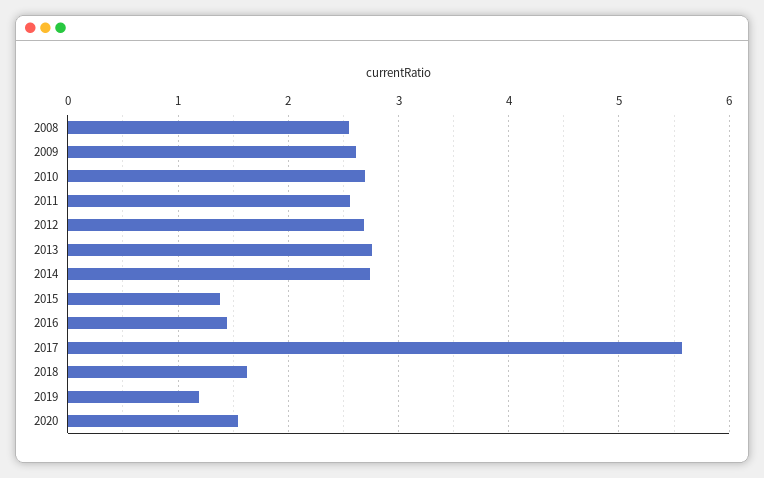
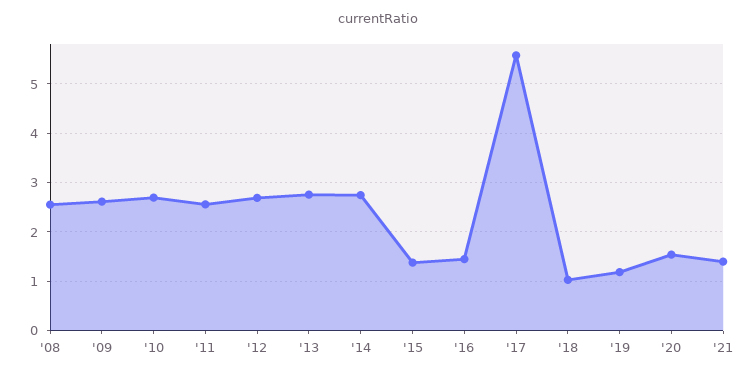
2018: 1.6 -> 1
'21: none -> 1.4

